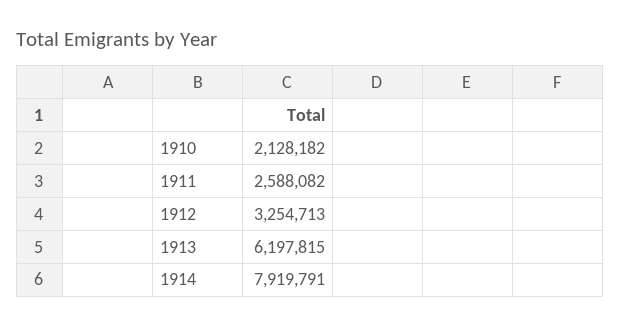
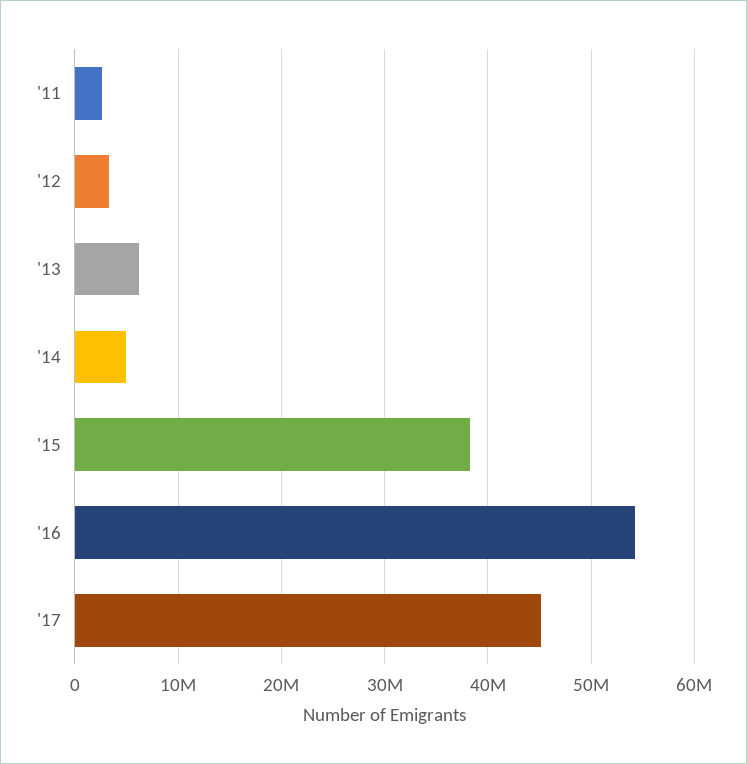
1910: 2128182 -> none
1914: 7919791 -> 5000000
'15: none -> 38000000
'16: none -> 54000000
'17: none -> 45000000

